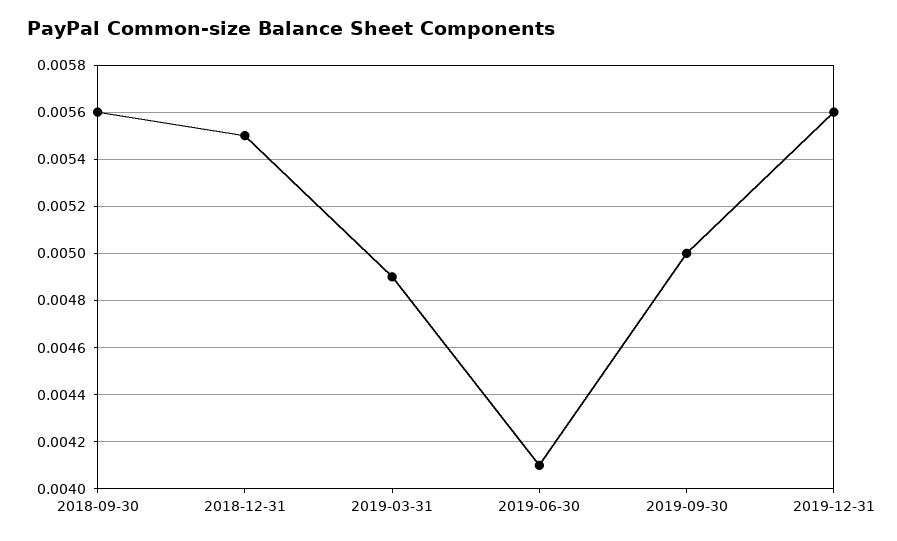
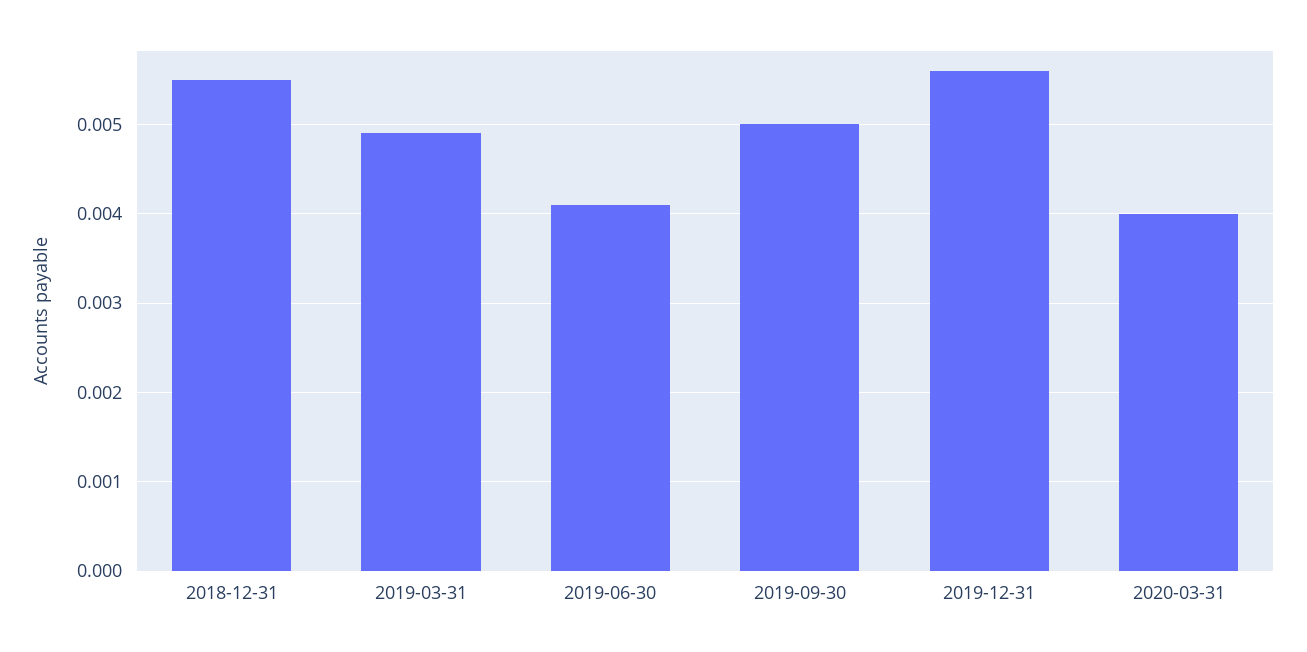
2018-09-30: 0.0056 -> none
2020-03-31: none -> 0.004

